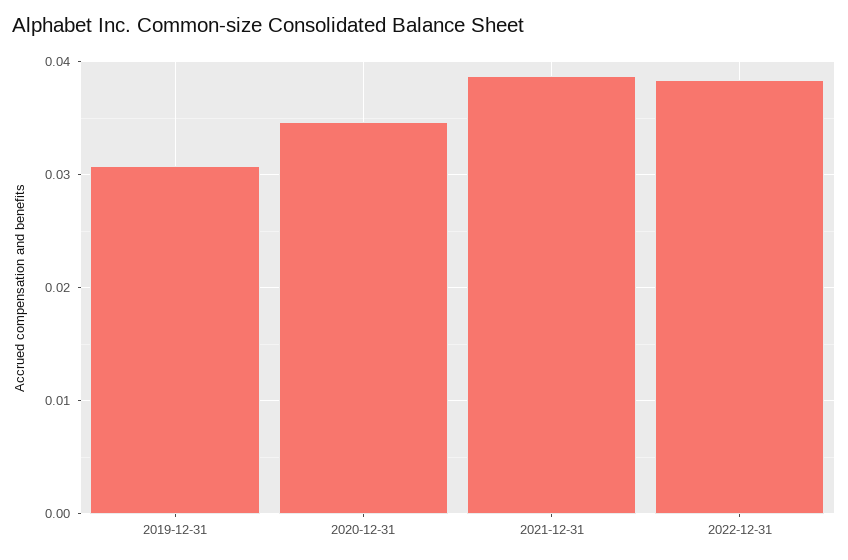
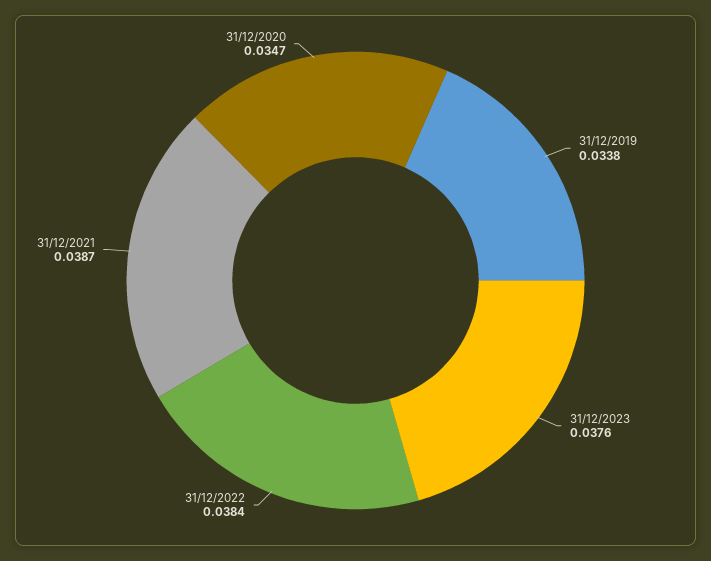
2019-12-31: 0.031 -> 0.0338
31/12/2023: none -> 0.0376

